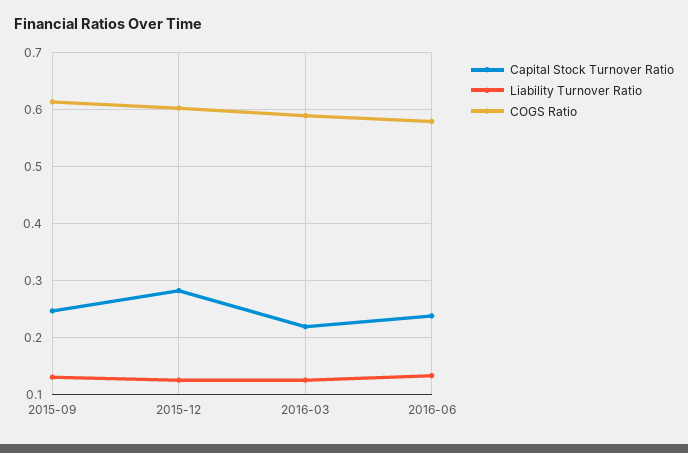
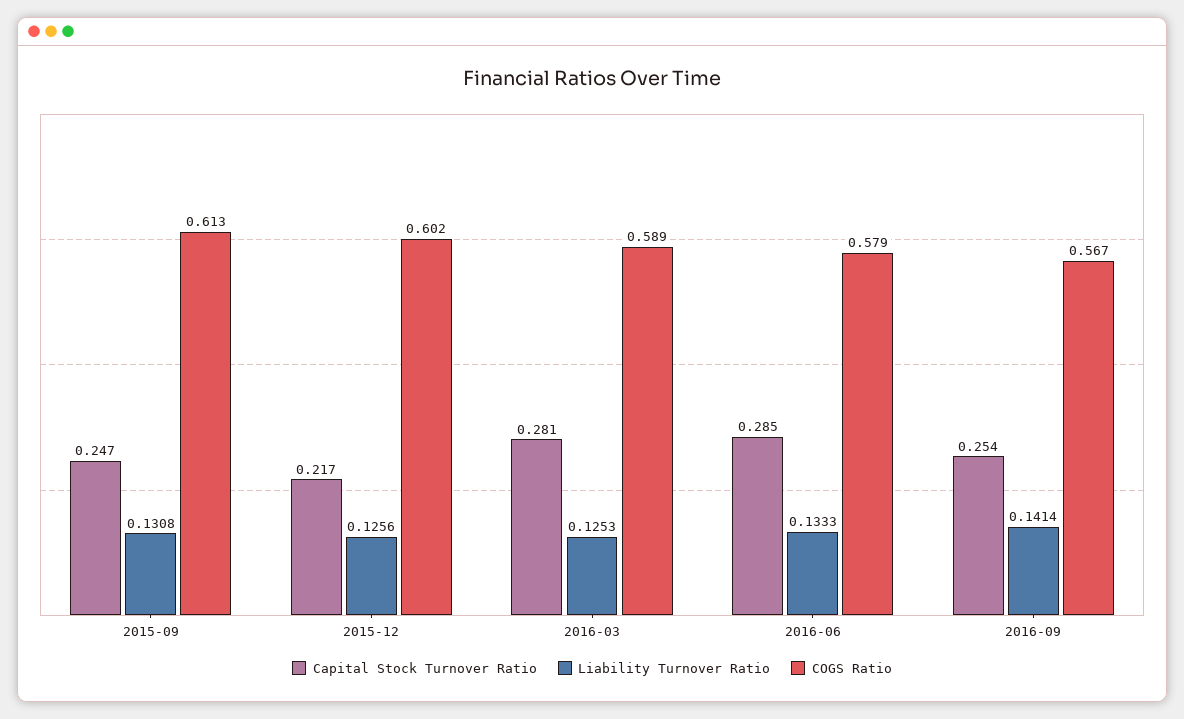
Capital Stock Turnover Ratio, 2015-12: 0.28 -> 0.217
Capital Stock Turnover Ratio, 2016-03: 0.22 -> 0.281
Capital Stock Turnover Ratio, 2016-06: 0.24 -> 0.285
Capital Stock Turnover Ratio, 2016-09: none -> 0.254
Liability Turnover Ratio, 2016-09: none -> 0.1414
COGS Ratio, 2016-09: none -> 0.567

